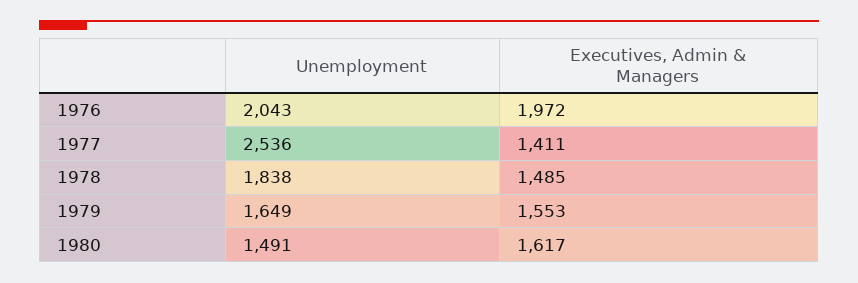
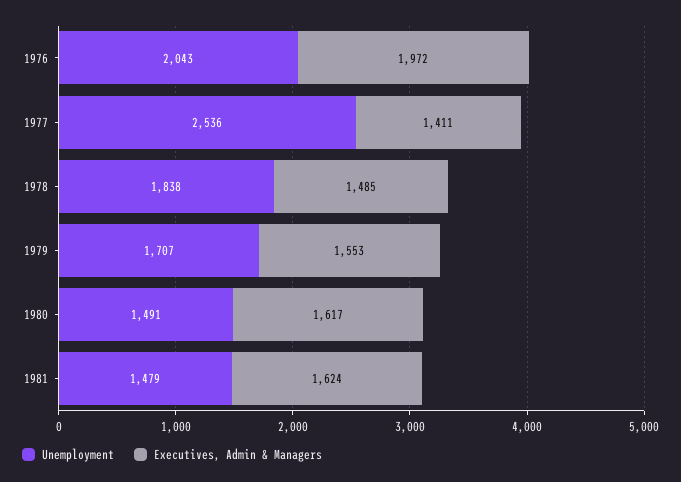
Unemployment, 1979: 1649 -> 1707
Unemployment, 1981: none -> 1479
Executives, Admin & Managers, 1981: none -> 1624

